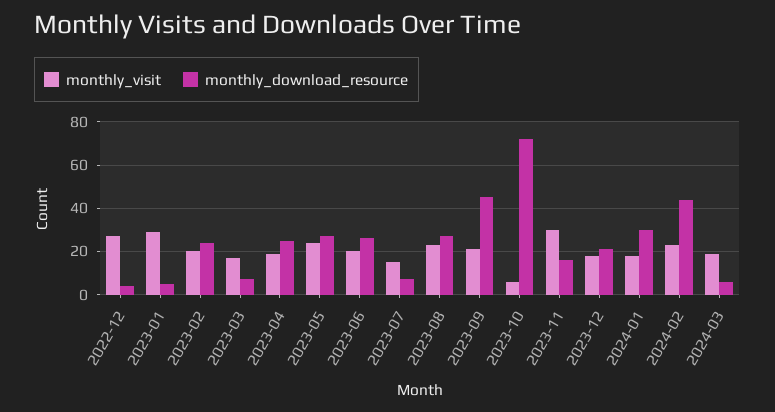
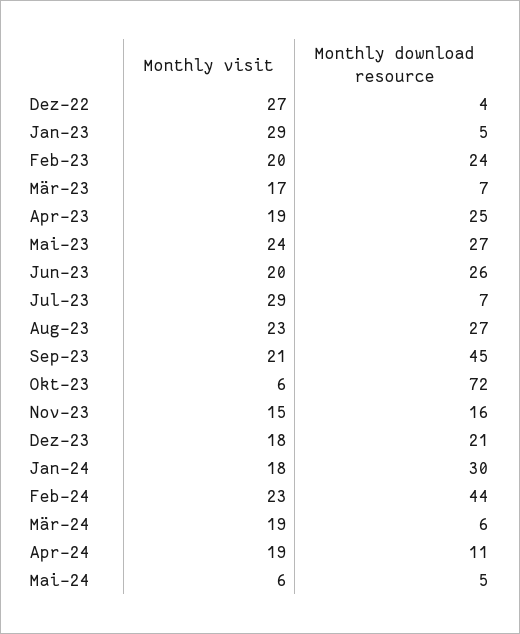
monthly_visit, 2023-07: 15 -> 29
monthly_visit, 2023-11: 30 -> 15
monthly_visit, Apr-24: none -> 19
monthly_download_resource, Apr-24: none -> 11
monthly_visit, Mai-24: none -> 6
monthly_download_resource, Mai-24: none -> 5

